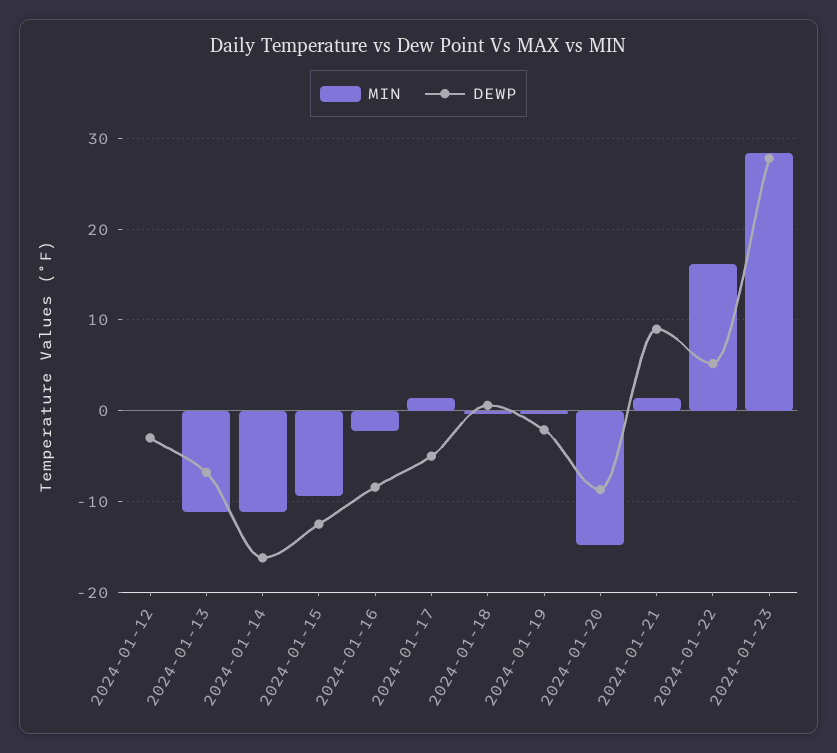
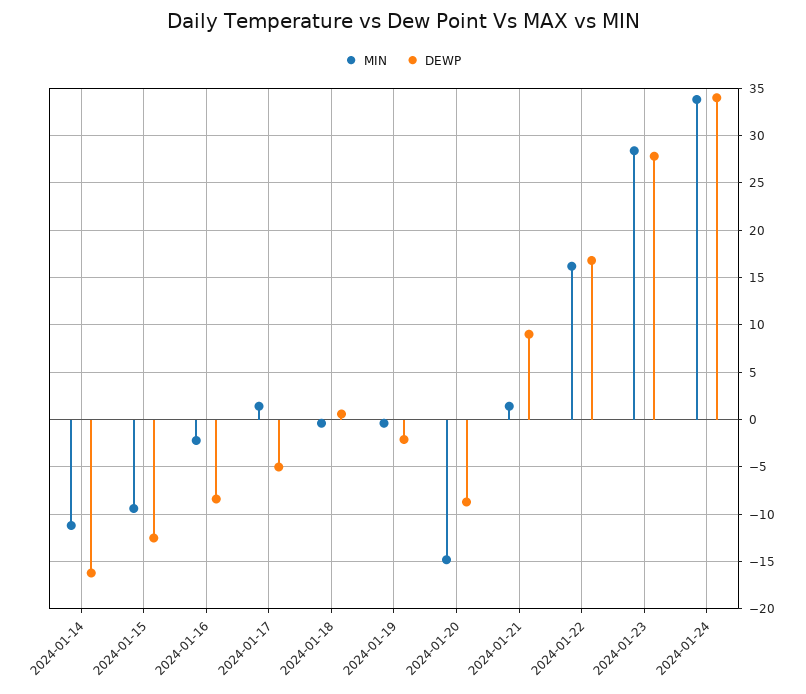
MIN, 2024-01-12: 0 -> none
DEWP, 2024-01-12: -3 -> none
MIN, 2024-01-13: -11 -> none
DEWP, 2024-01-13: -7 -> none
DEWP, 2024-01-22: 5 -> 17
MIN, 2024-01-24: none -> 34
DEWP, 2024-01-24: none -> 34

